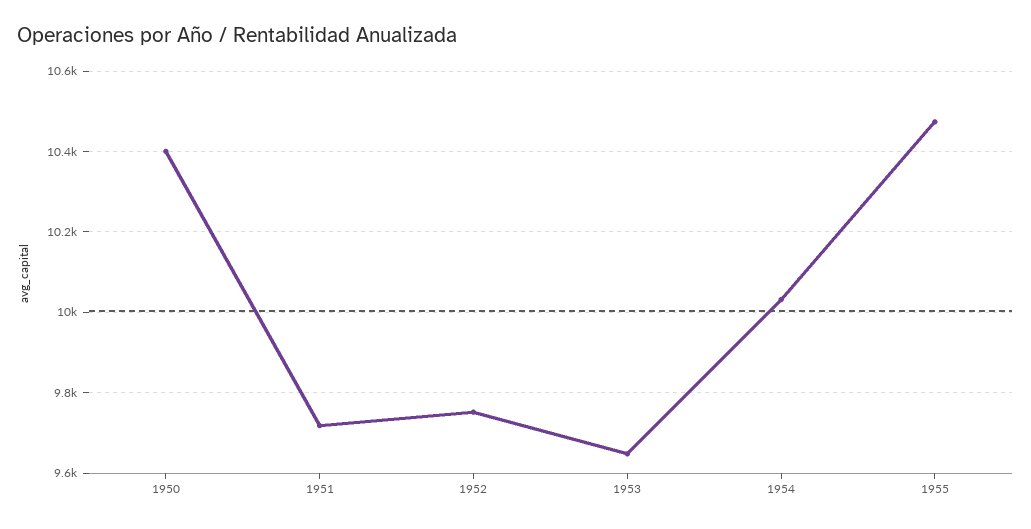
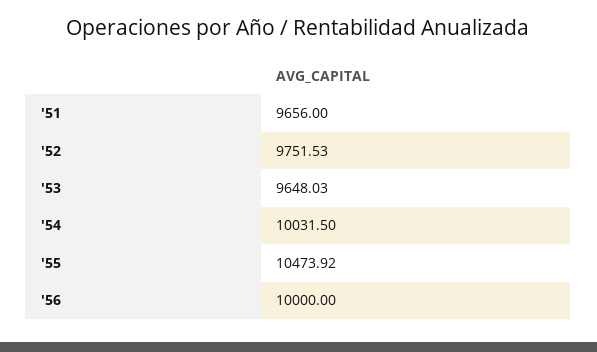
1950: 10400 -> none
1951: 9720 -> 9656
'56: none -> 10000

